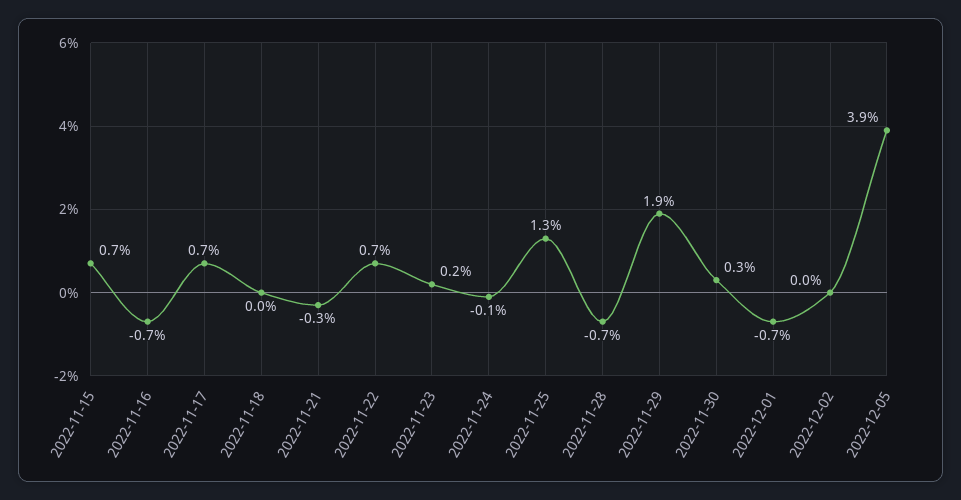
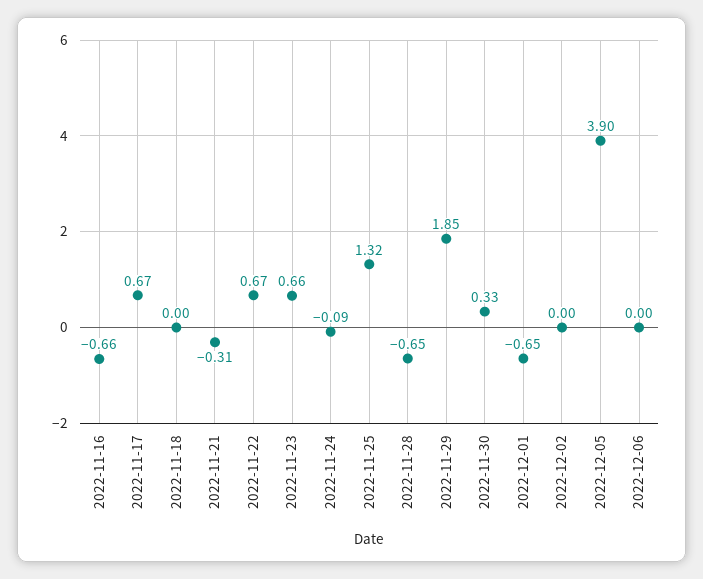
2022-11-15: 0.7 -> none
2022-11-23: 0.2 -> 0.66
2022-12-06: none -> 0

